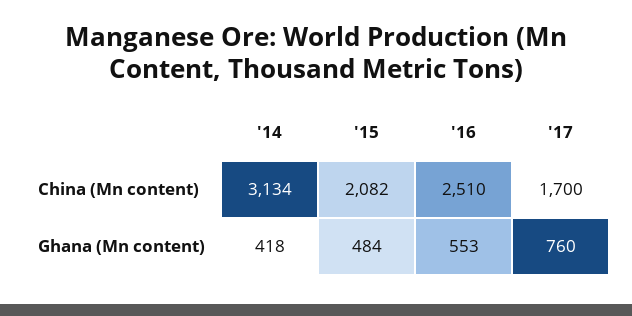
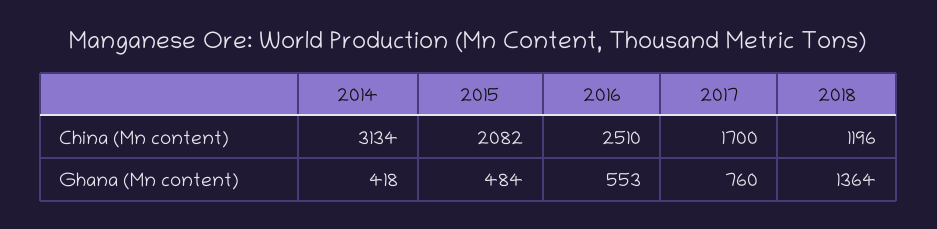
2018, China (Mn content): none -> 1196
2018, Ghana (Mn content): none -> 1364

